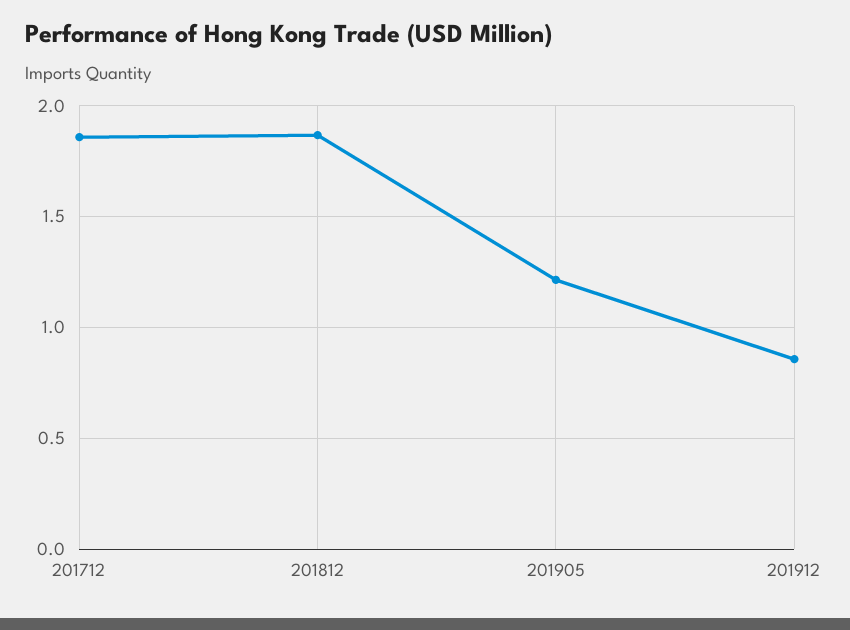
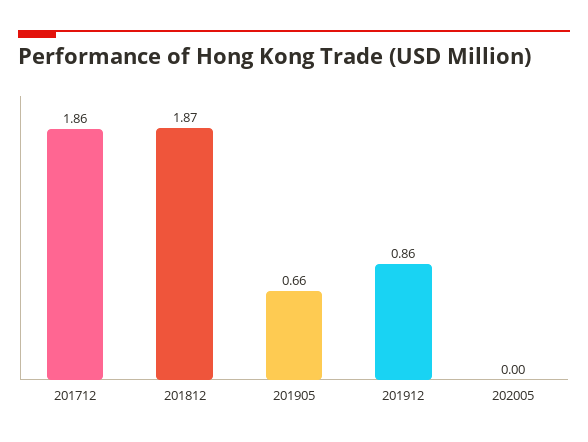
201905: 1.2 -> 0.66
202005: none -> 0

